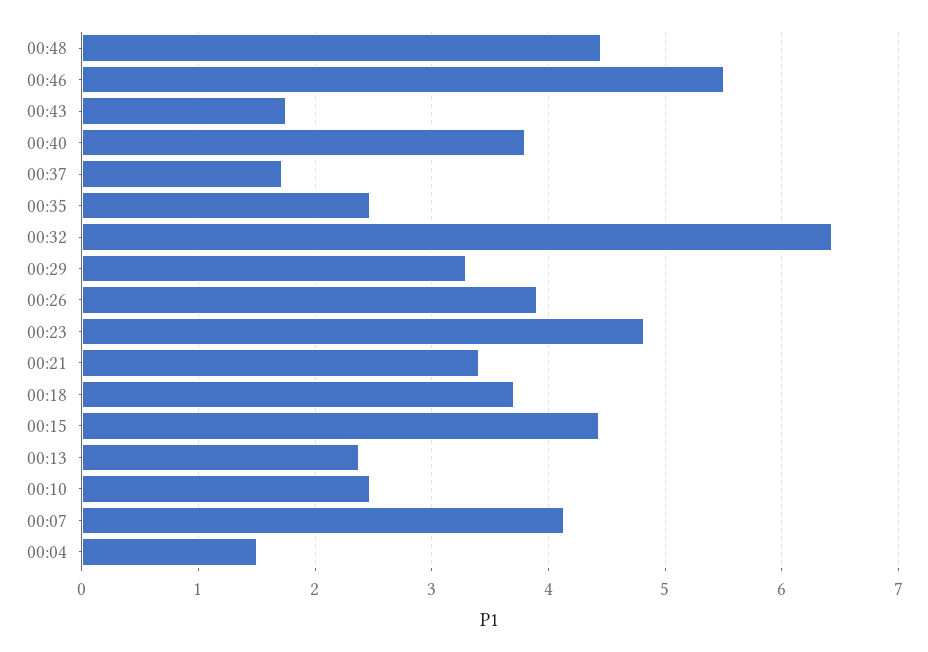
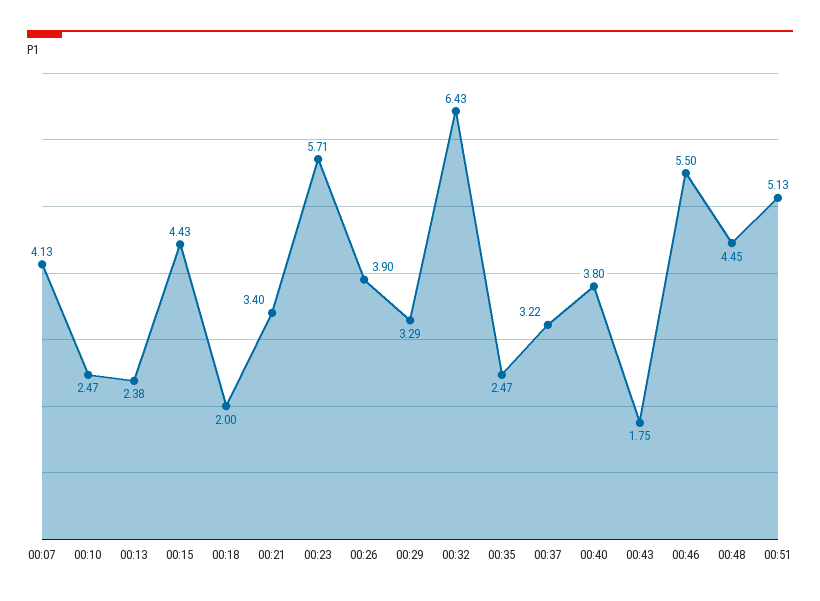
00:37: 1.7 -> 3.22
00:23: 4.8 -> 5.71
00:18: 3.7 -> 2
00:04: 1.5 -> none
00:51: none -> 5.13

